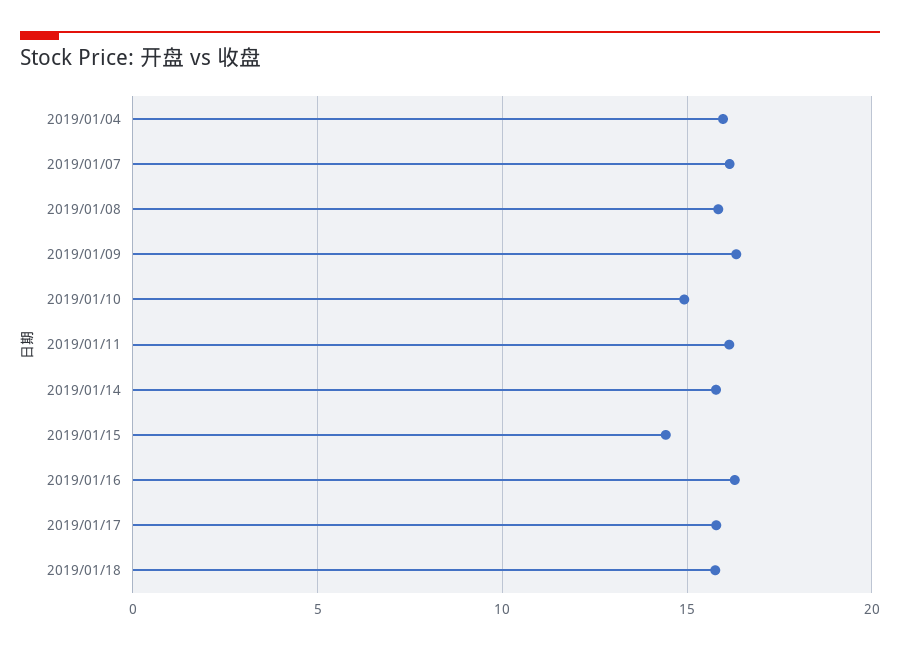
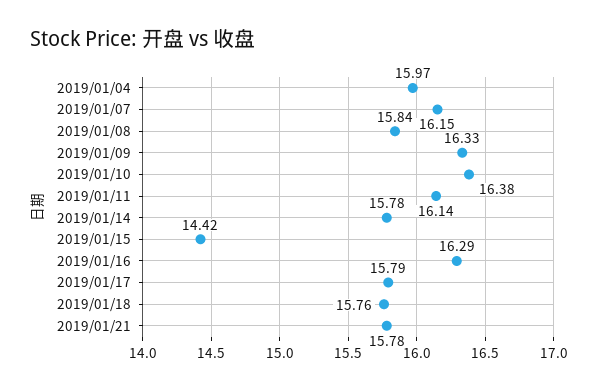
2019/01/10: 15 -> 16.38
2019/01/21: none -> 15.78

